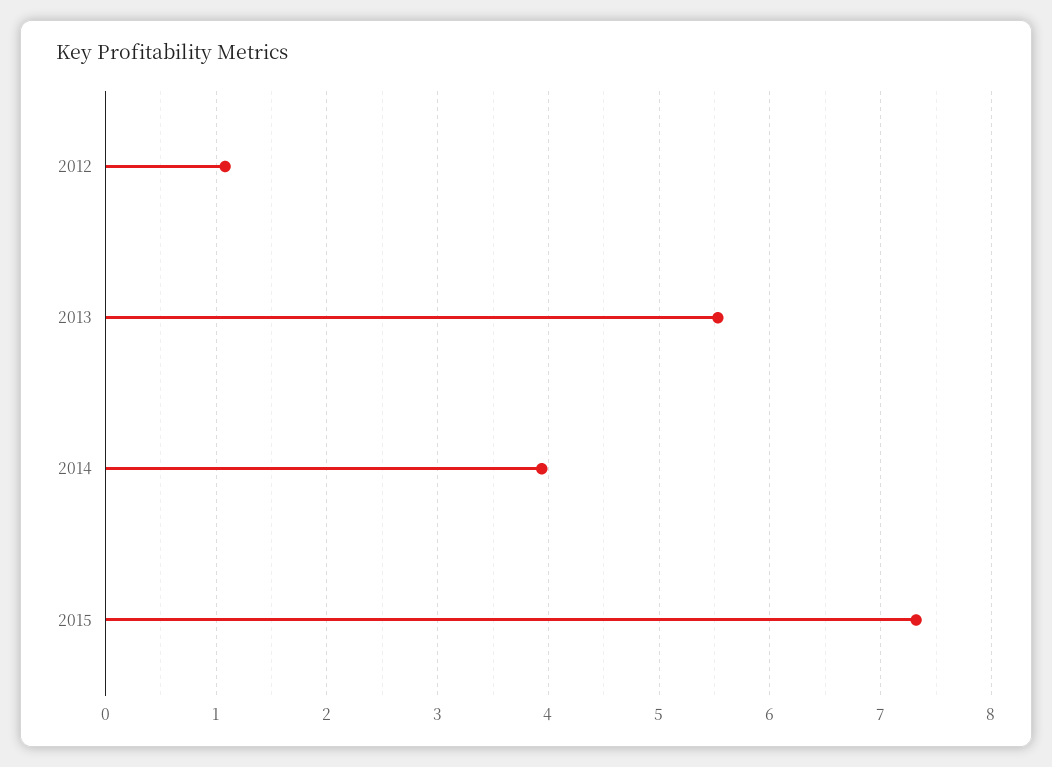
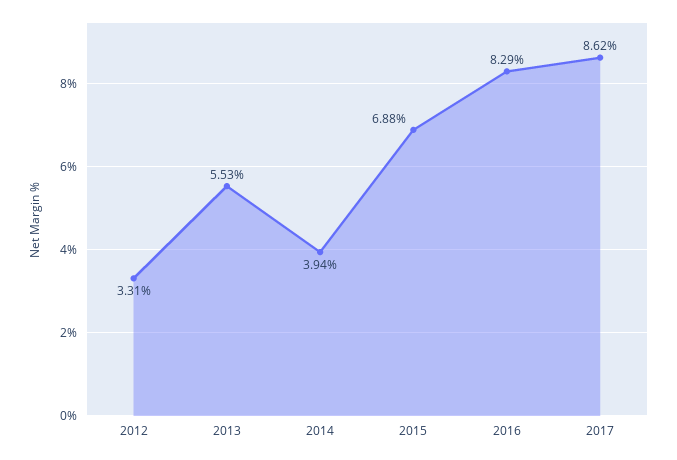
2012: 1.1 -> 3.31
2015: 7.3 -> 6.88
2016: none -> 8.29
2017: none -> 8.62

